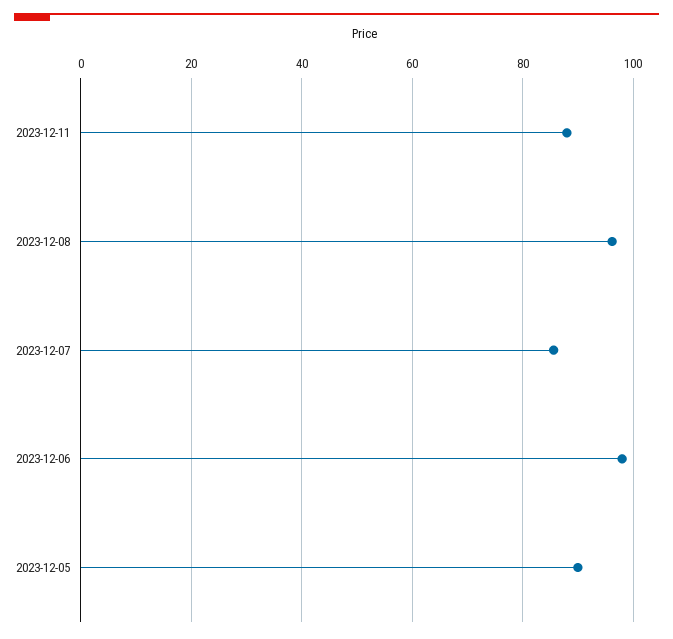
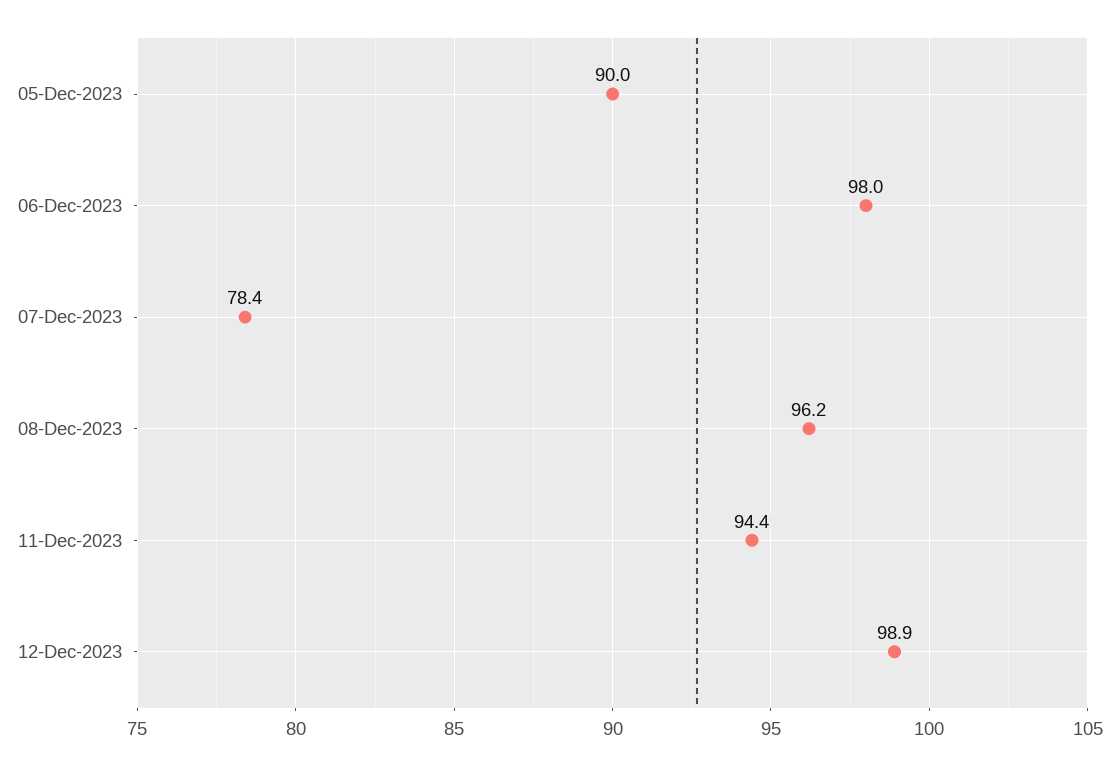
2023-12-11: 88 -> 94.4
2023-12-07: 86 -> 78.4
12-Dec-2023: none -> 98.9

